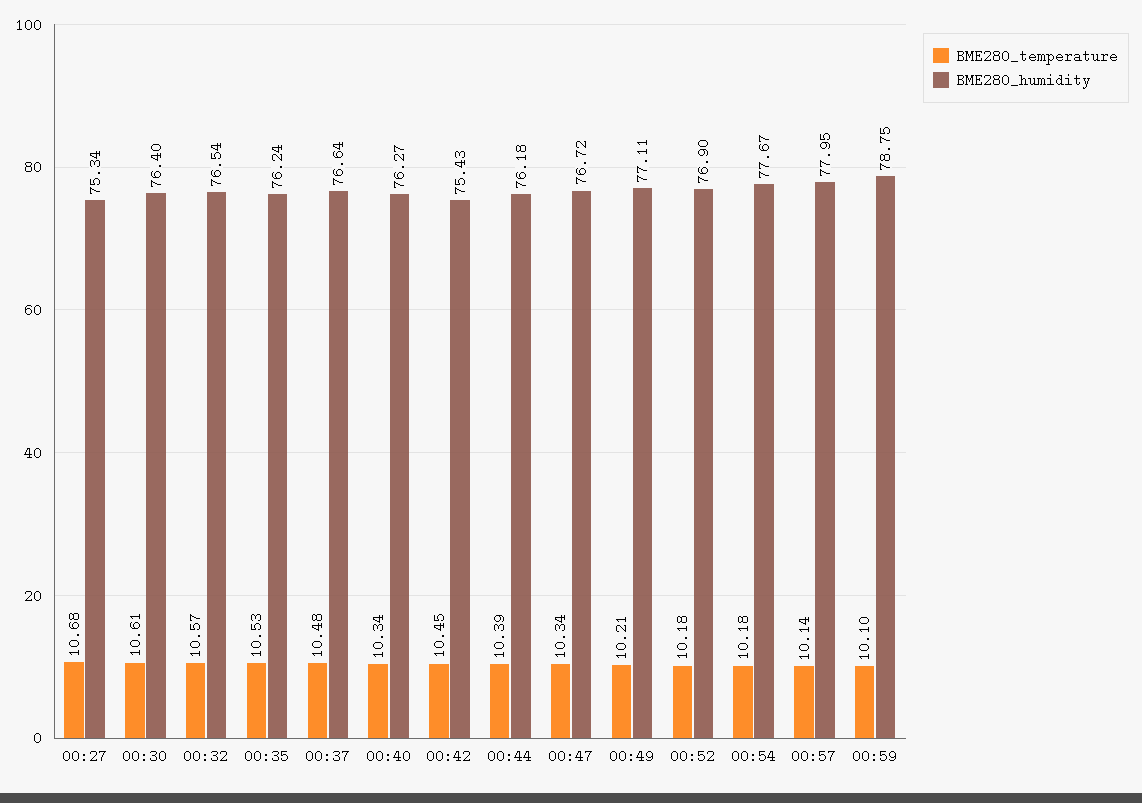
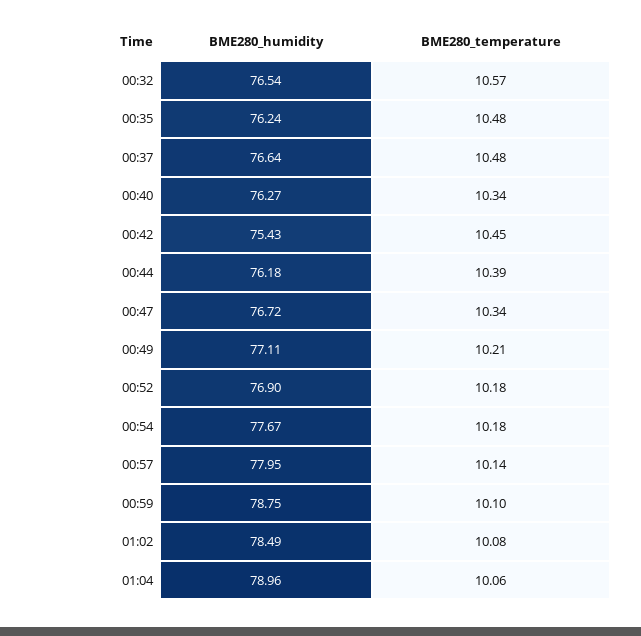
BME280_temperature, 00:27: 10.68 -> none
BME280_humidity, 00:27: 75.34 -> none
BME280_temperature, 00:30: 10.61 -> none
BME280_humidity, 00:30: 76.4 -> none
BME280_temperature, 00:35: 10.53 -> 10.48
BME280_humidity, 01:02: none -> 78.49
BME280_temperature, 01:02: none -> 10.08
BME280_humidity, 01:04: none -> 78.96
BME280_temperature, 01:04: none -> 10.06

